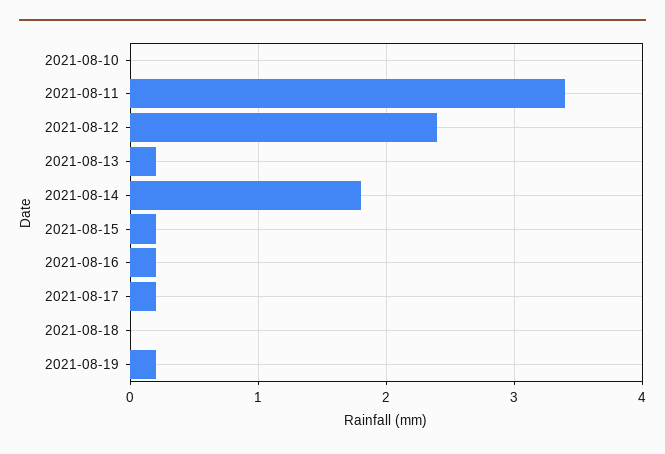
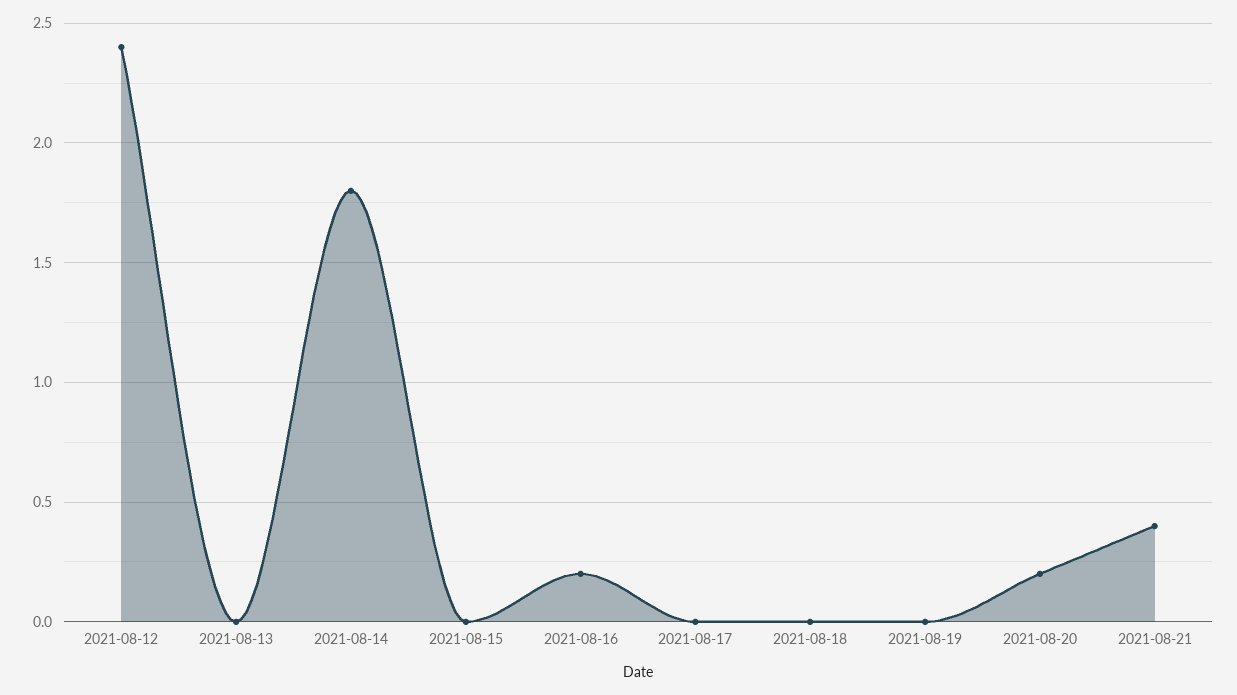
2021-08-10: 0 -> none
2021-08-11: 3.4 -> none
2021-08-13: 0.2 -> 0
2021-08-15: 0.2 -> 0
2021-08-17: 0.2 -> 0
2021-08-19: 0.2 -> 0
2021-08-20: none -> 0.2
2021-08-21: none -> 0.4

